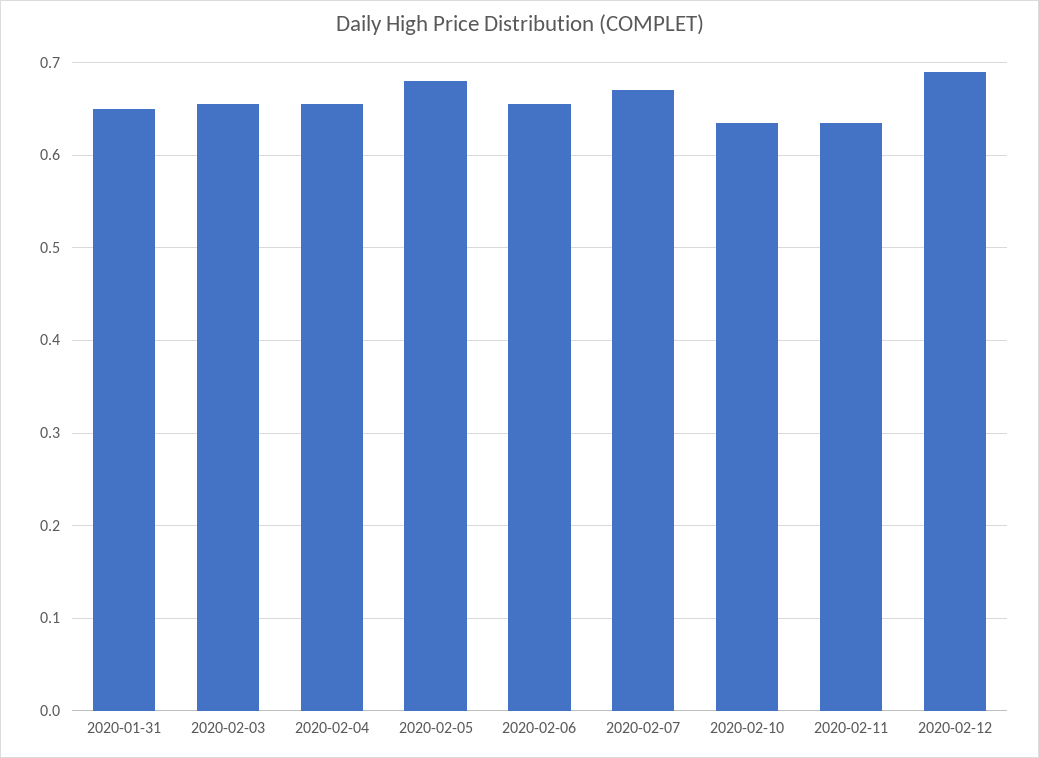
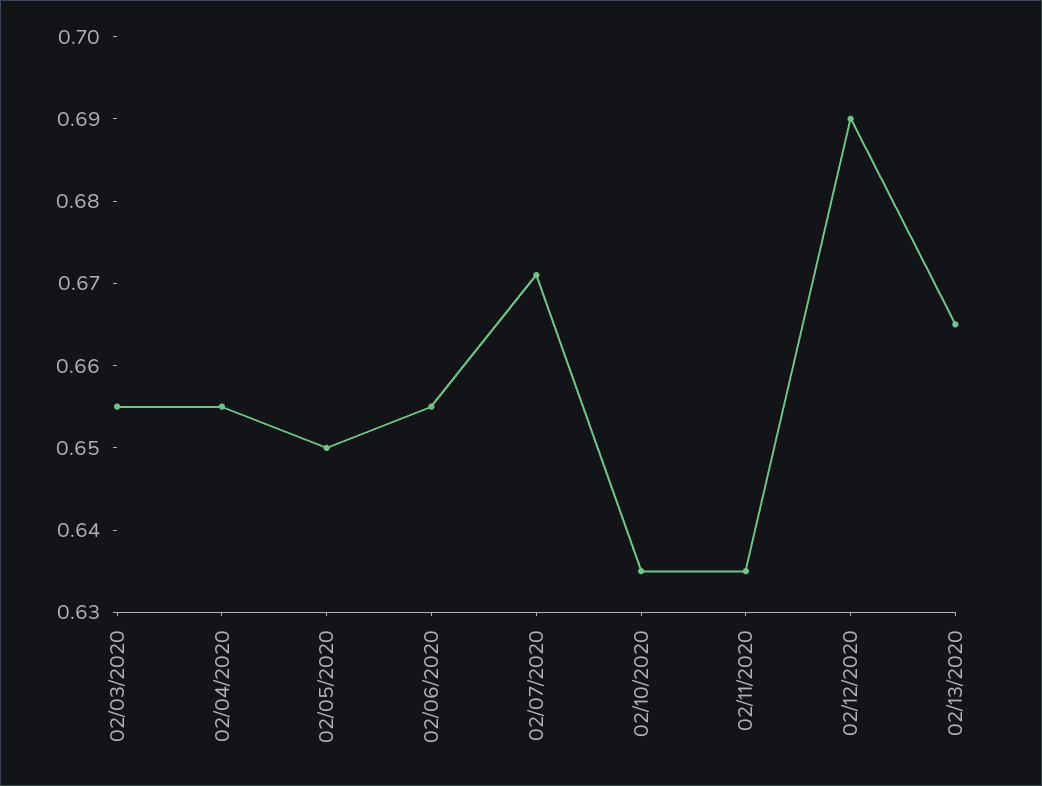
2020-01-31: 0.65 -> none
2020-02-05: 0.68 -> 0.65
02/13/2020: none -> 0.665

